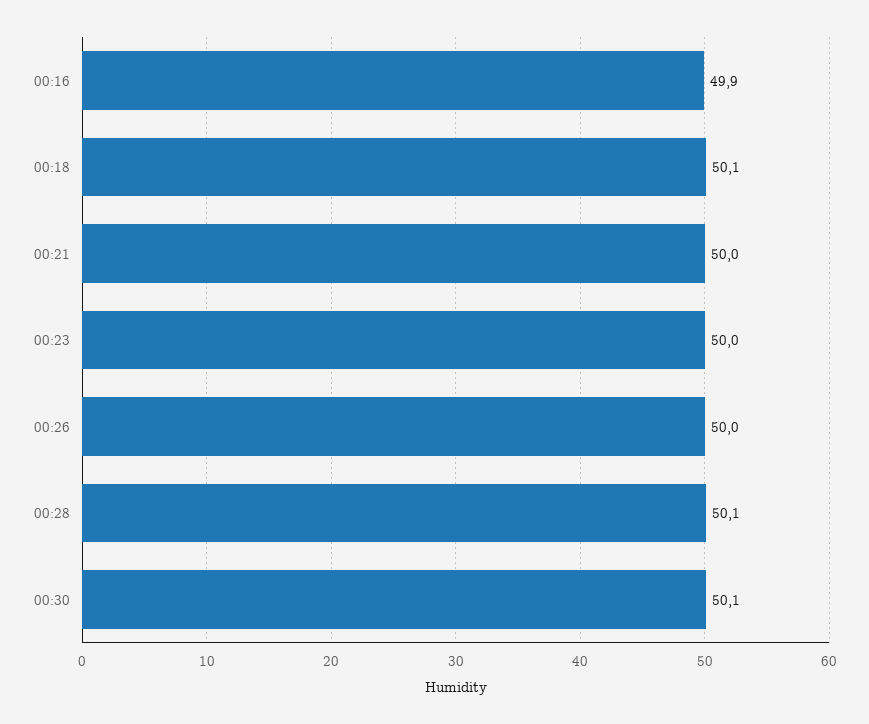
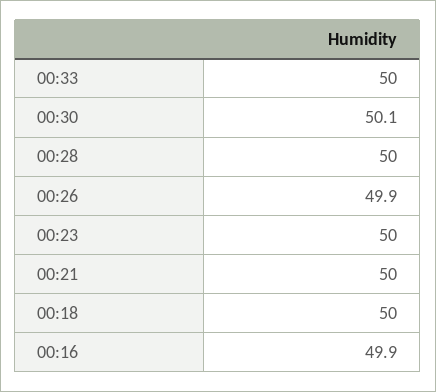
00:18: 50.1 -> 50
00:26: 50 -> 49.9
00:28: 50.1 -> 50
00:33: none -> 50

